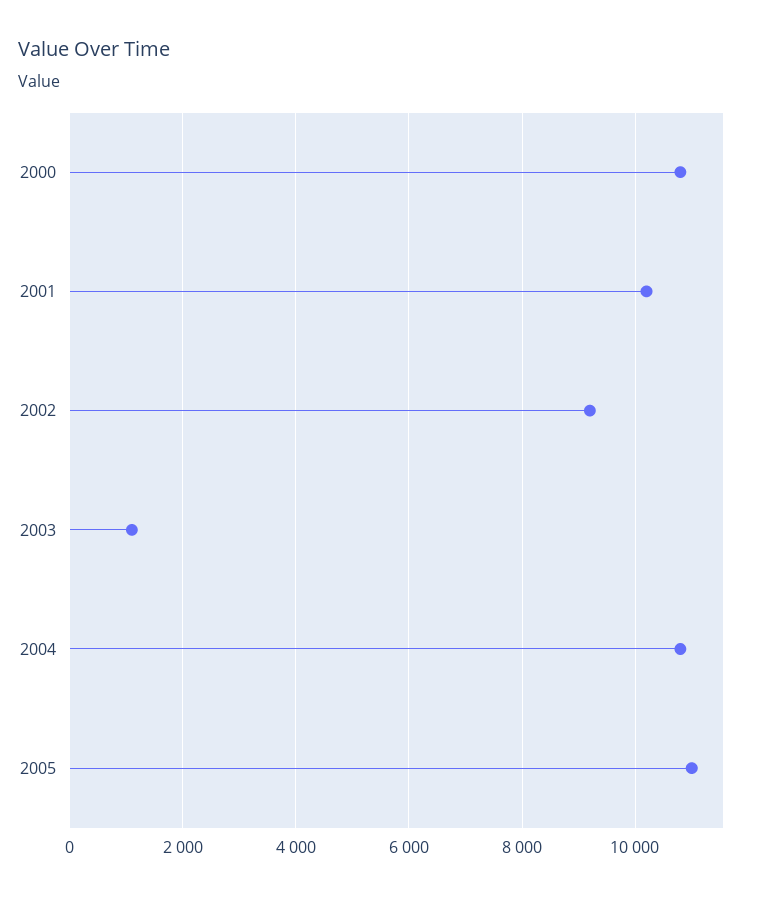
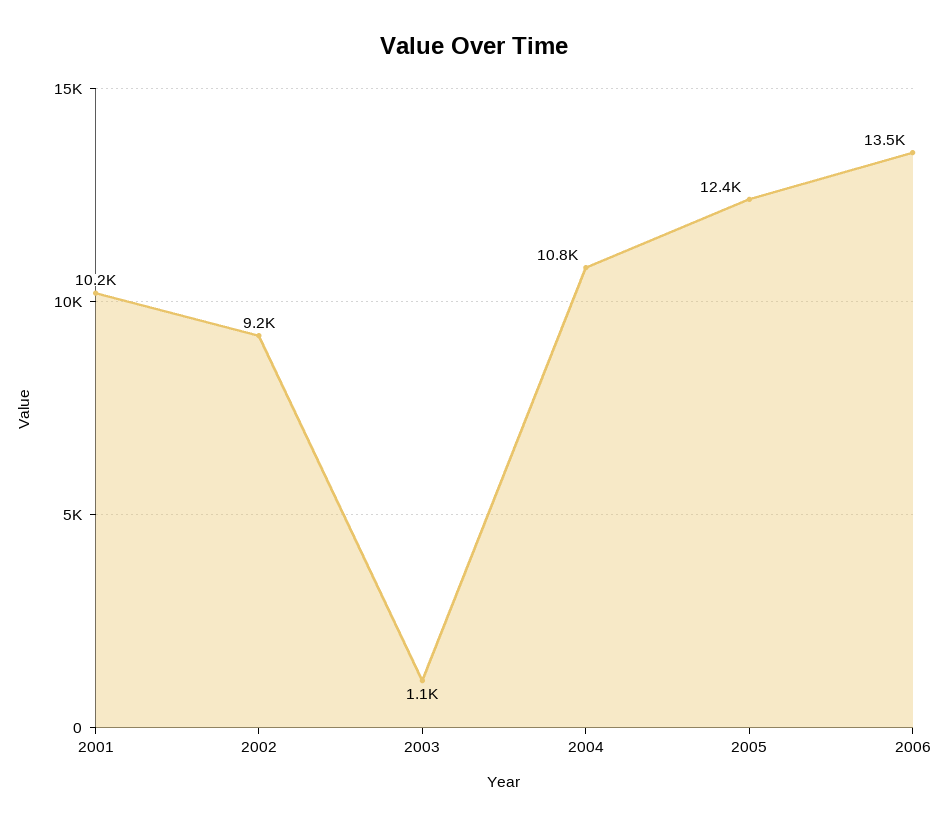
2000: 10800 -> none
2005: 11000 -> 12400
2006: none -> 13500

